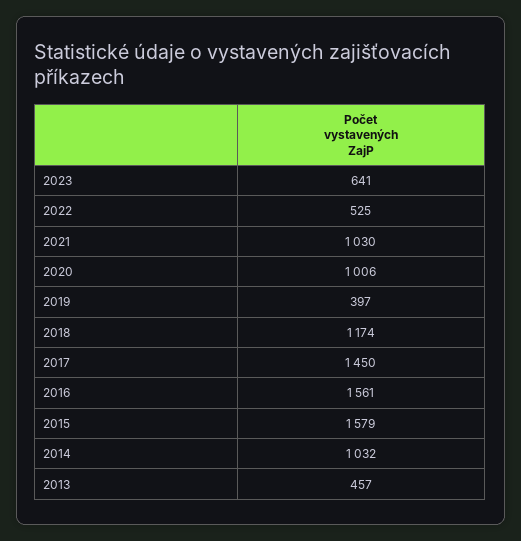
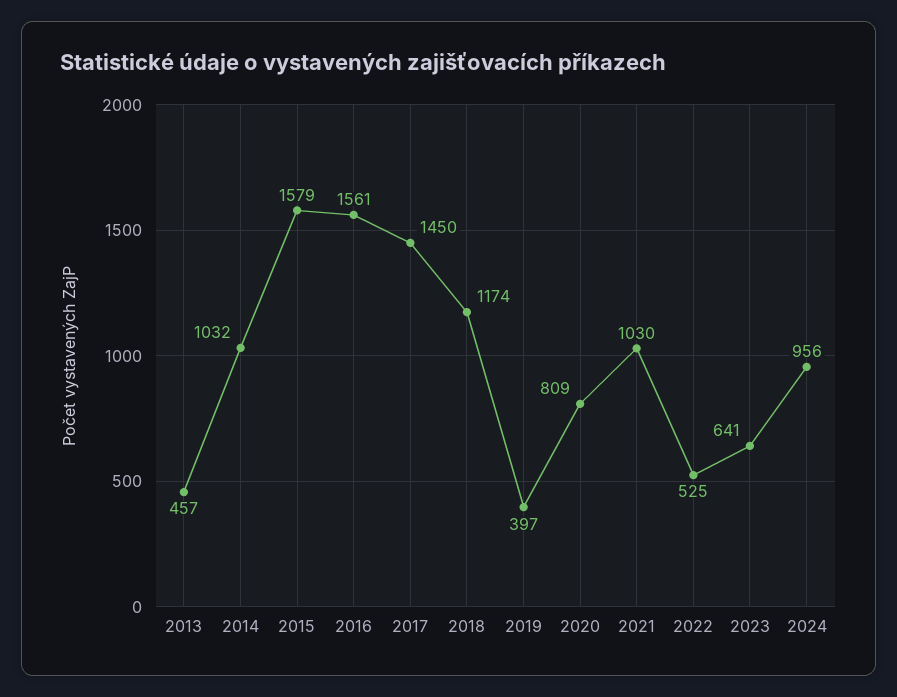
2020: 1006 -> 809
2024: none -> 956

